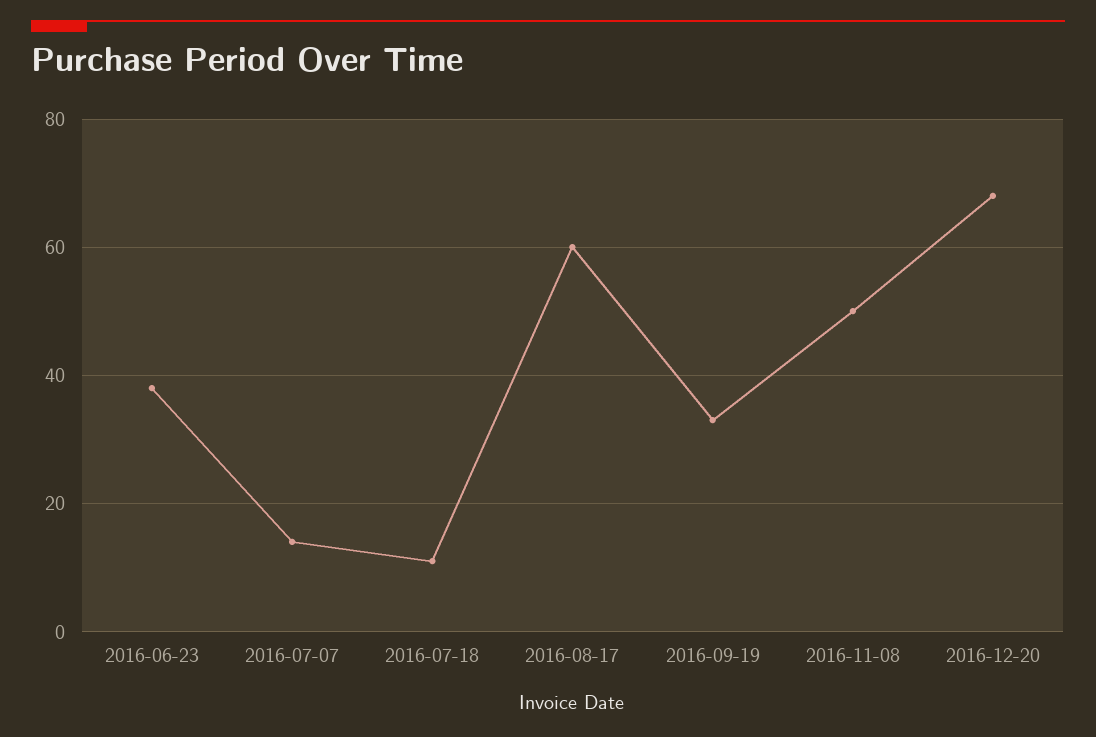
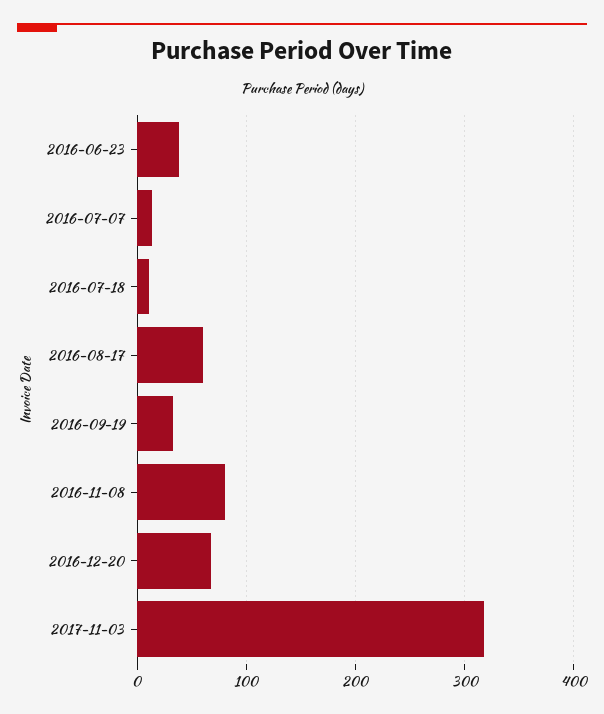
2016-11-08: 50 -> 80
2017-11-03: none -> 320

